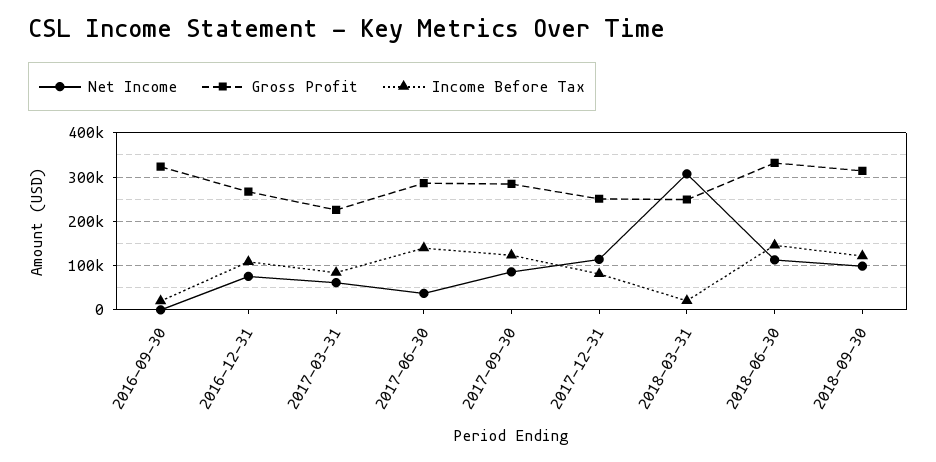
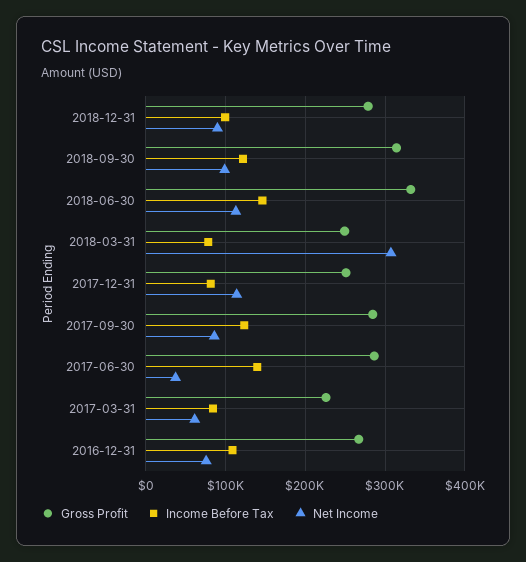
Net Income, 2016-09-30: 0 -> none
Gross Profit, 2016-09-30: 320000 -> none
Income Before Tax, 2016-09-30: 20000 -> none
Income Before Tax, 2018-03-31: 20000 -> 80000
Gross Profit, 2018-12-31: none -> 280000
Income Before Tax, 2018-12-31: none -> 100000
Net Income, 2018-12-31: none -> 90000

